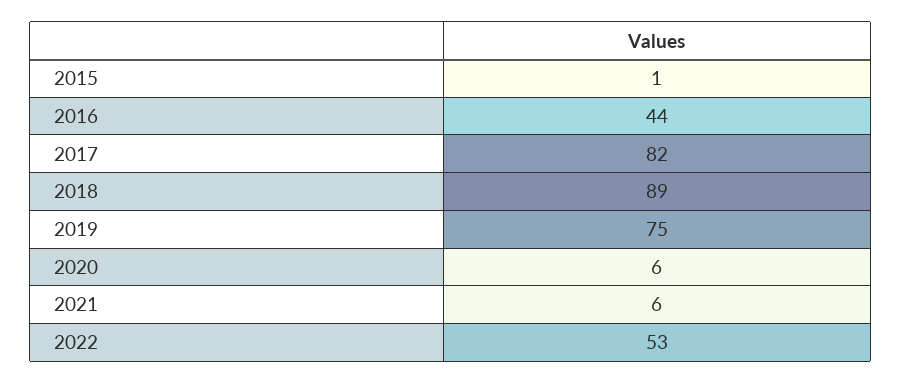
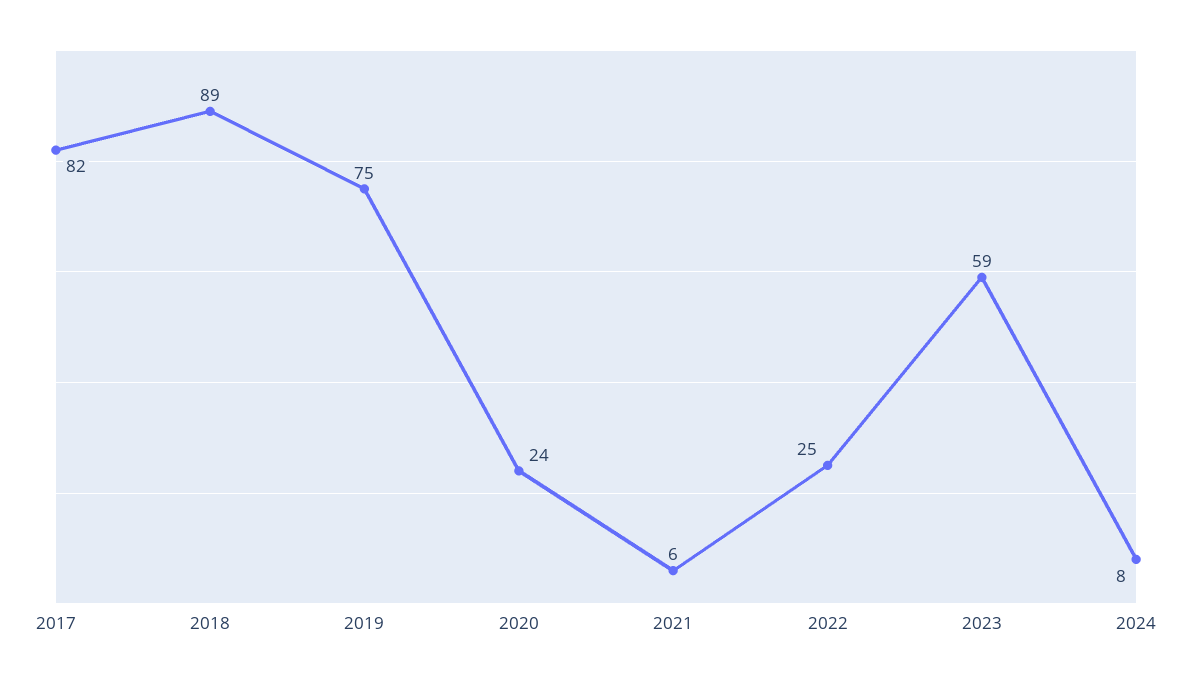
2015: 1 -> none
2016: 44 -> none
2020: 6 -> 24
2022: 53 -> 25
2023: none -> 59
2024: none -> 8

